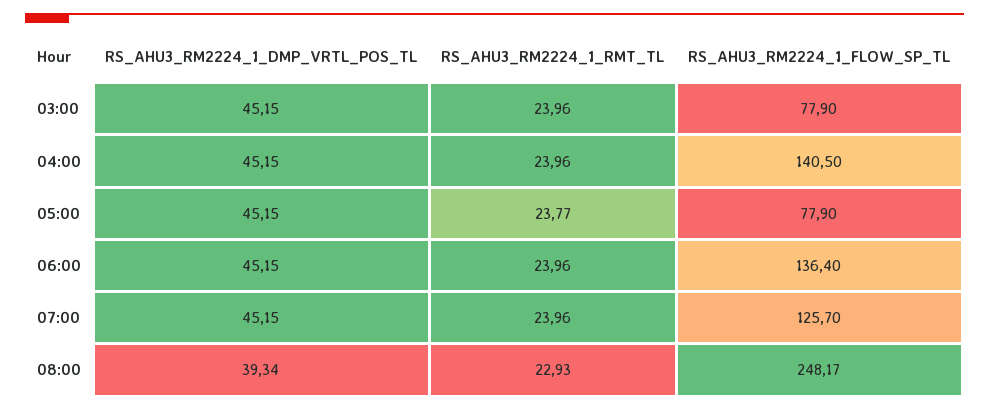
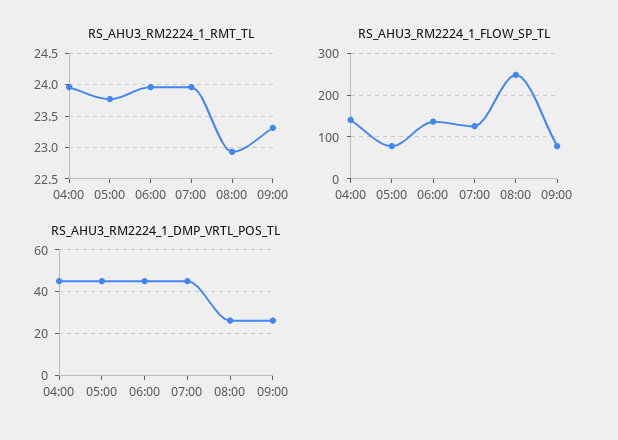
RS_AHU3_RM2224_1_DMP_VRTL_POS_TL, 03:00: 45.15 -> none
RS_AHU3_RM2224_1_RMT_TL, 03:00: 23.96 -> none
RS_AHU3_RM2224_1_FLOW_SP_TL, 03:00: 77.9 -> none
RS_AHU3_RM2224_1_DMP_VRTL_POS_TL, 08:00: 39.34 -> 25
RS_AHU3_RM2224_1_RMT_TL, 09:00: none -> 23.3
RS_AHU3_RM2224_1_FLOW_SP_TL, 09:00: none -> 80
RS_AHU3_RM2224_1_DMP_VRTL_POS_TL, 09:00: none -> 25

